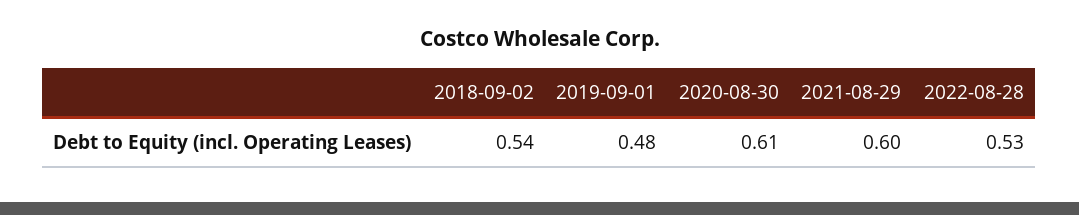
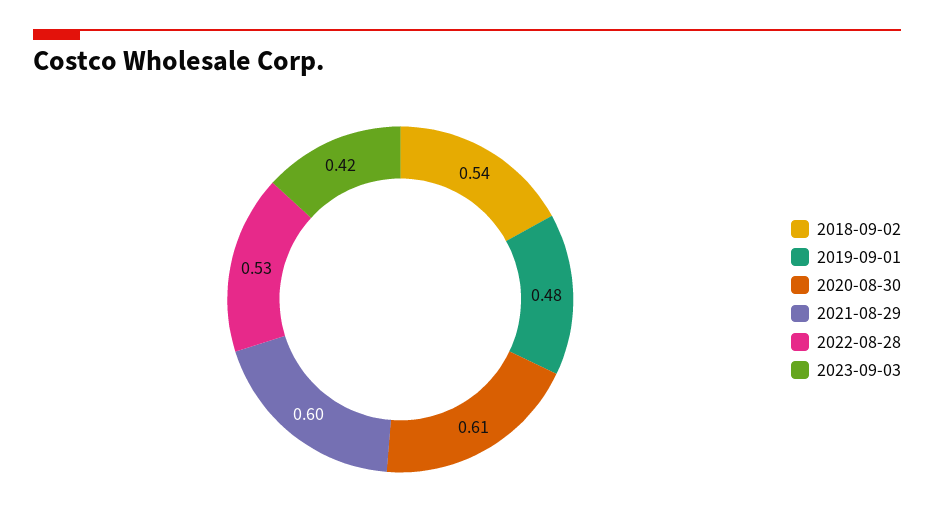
2023-09-03: none -> 0.42

